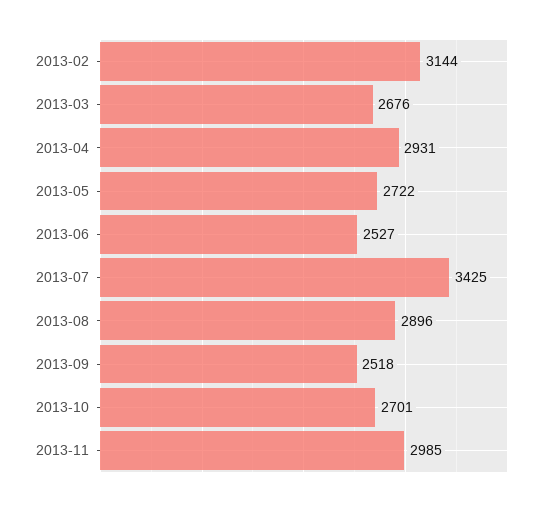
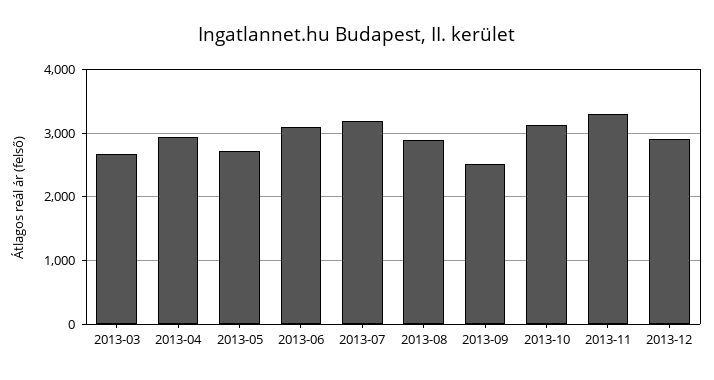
2013-02: 3144 -> none
2013-06: 2527 -> 3100
2013-07: 3425 -> 3200
2013-10: 2701 -> 3100
2013-11: 2985 -> 3300
2013-12: none -> 2900

